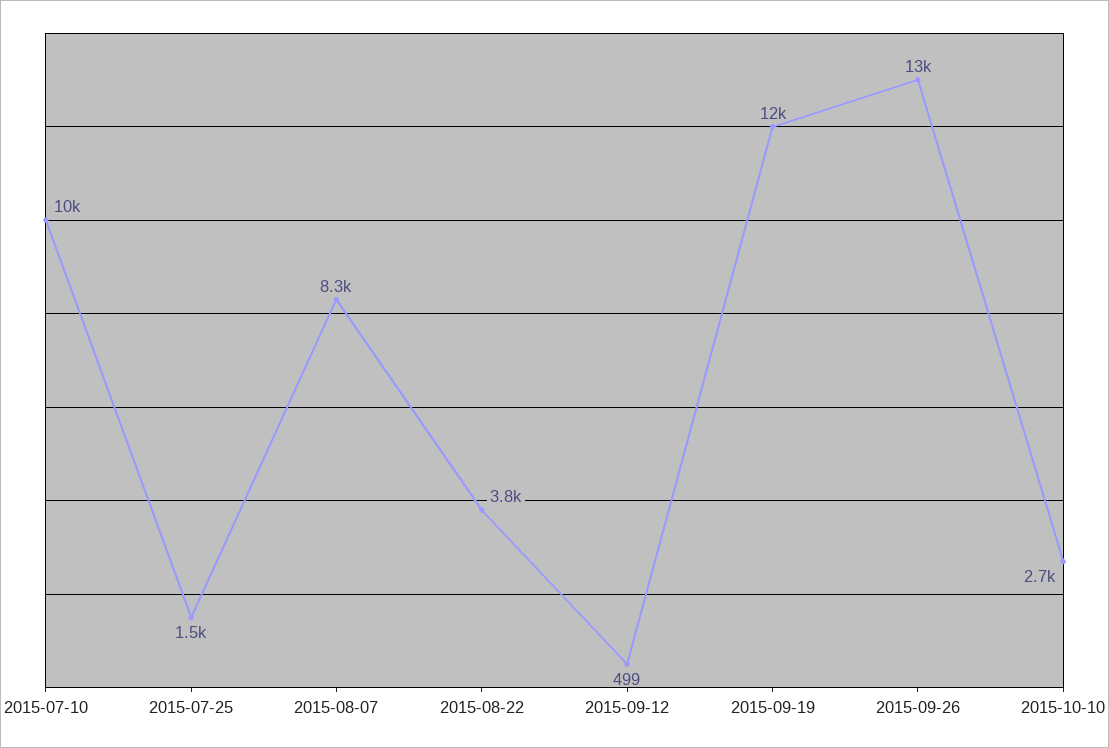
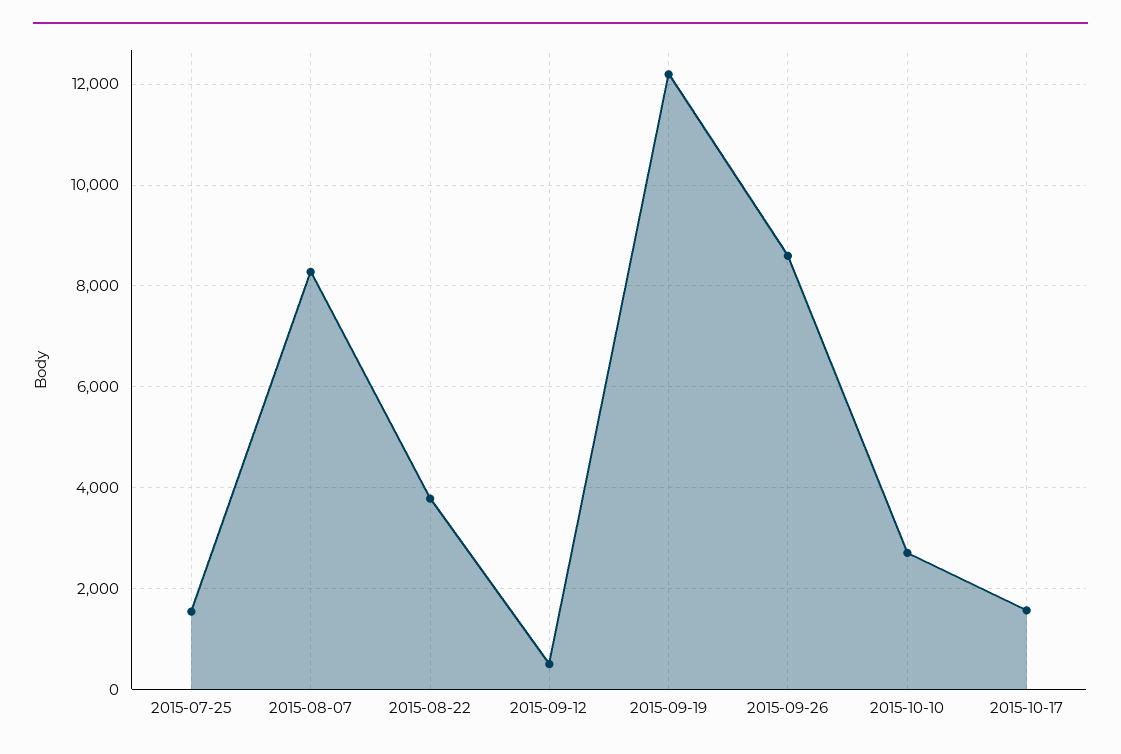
2015-07-10: 10000 -> none
2015-09-26: 13000 -> 8600
2015-10-17: none -> 1600

